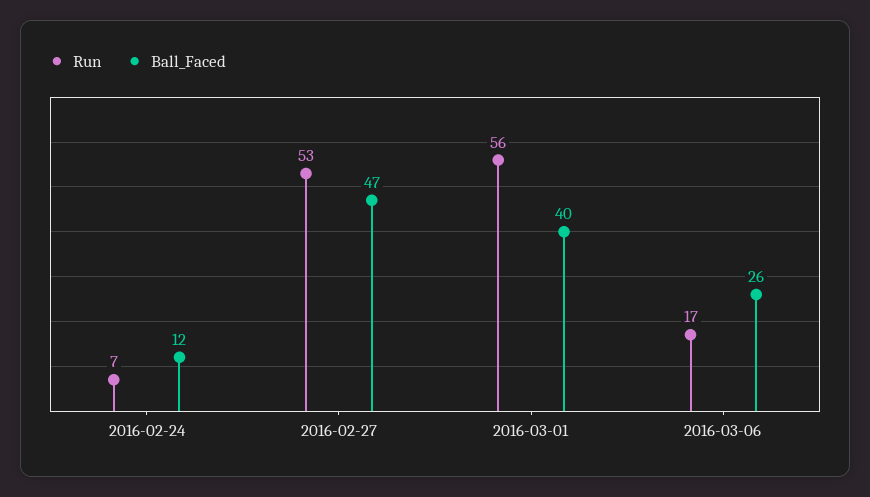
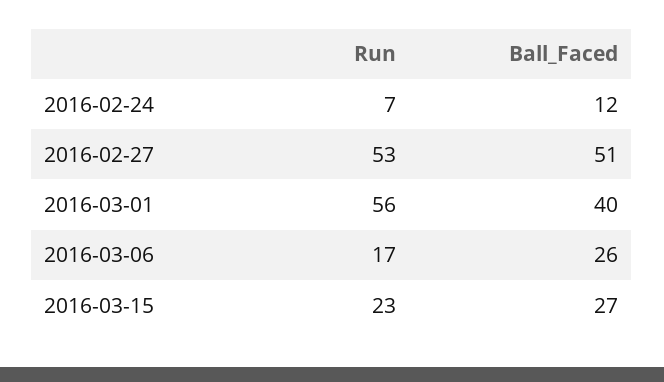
Ball_Faced, 2016-02-27: 47 -> 51
Run, 2016-03-15: none -> 23
Ball_Faced, 2016-03-15: none -> 27

